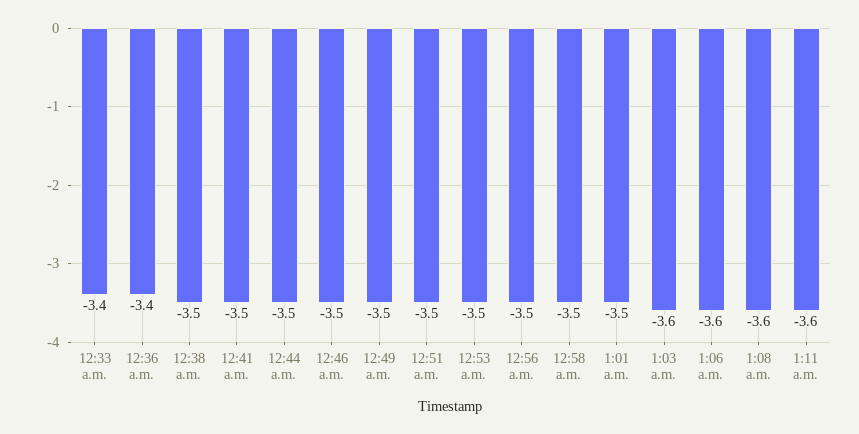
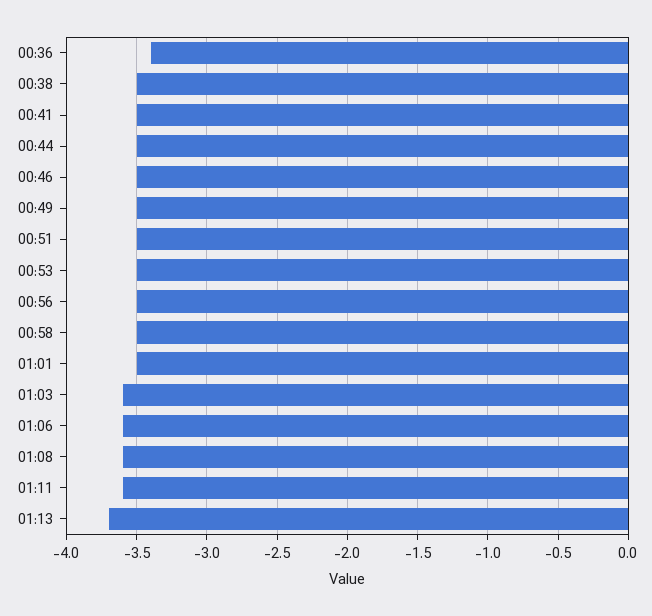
12:33 a.m.: -3.4 -> none
01:13: none -> -3.7

